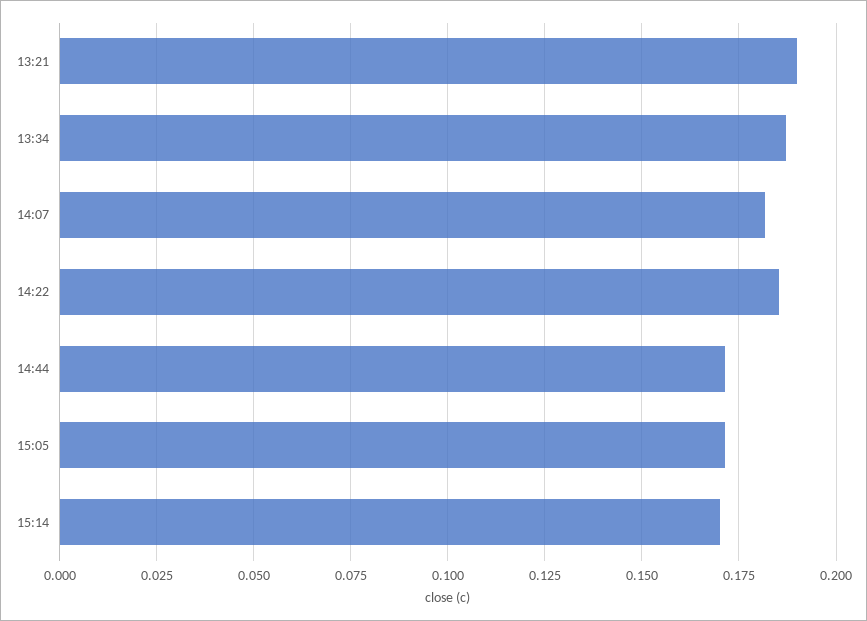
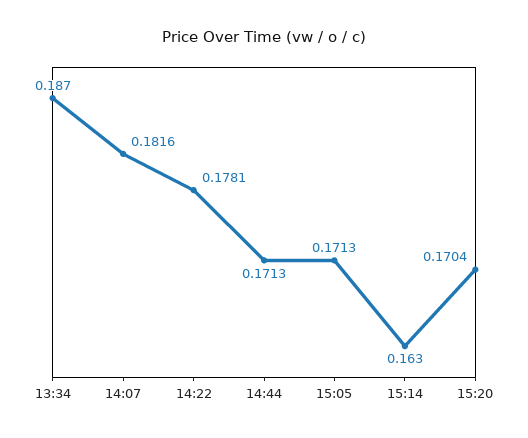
13:21: 0.19 -> none
14:22: 0.185 -> 0.1781
15:14: 0.17 -> 0.163
15:20: none -> 0.1704

